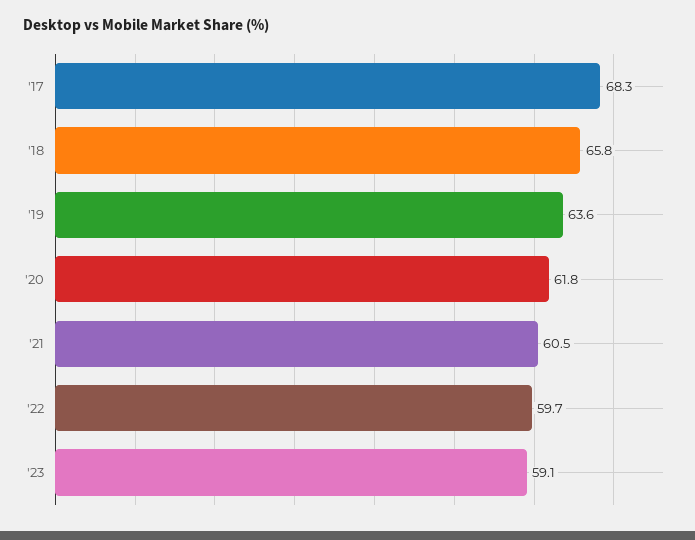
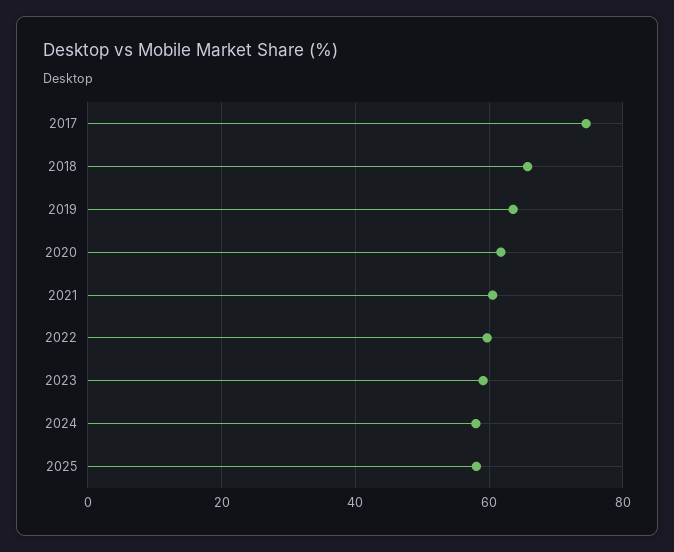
'17: 68.3 -> 74
2024: none -> 58
2025: none -> 58

